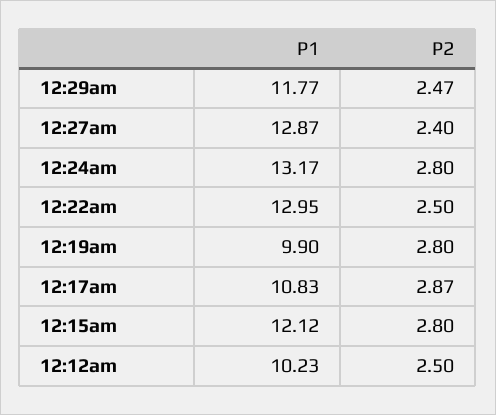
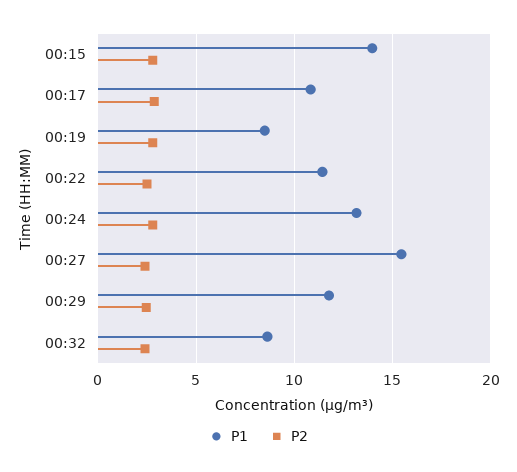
P1, 12:27am: 12.87 -> 15.5
P1, 12:22am: 12.95 -> 11.5
P1, 12:19am: 9.9 -> 8.5
P1, 12:15am: 12.12 -> 14
P1, 12:12am: 10.23 -> none
P2, 12:12am: 2.5 -> none
P1, 00:32: none -> 8.5
P2, 00:32: none -> 2.5

